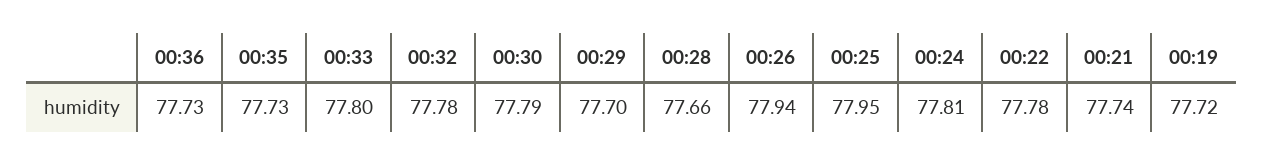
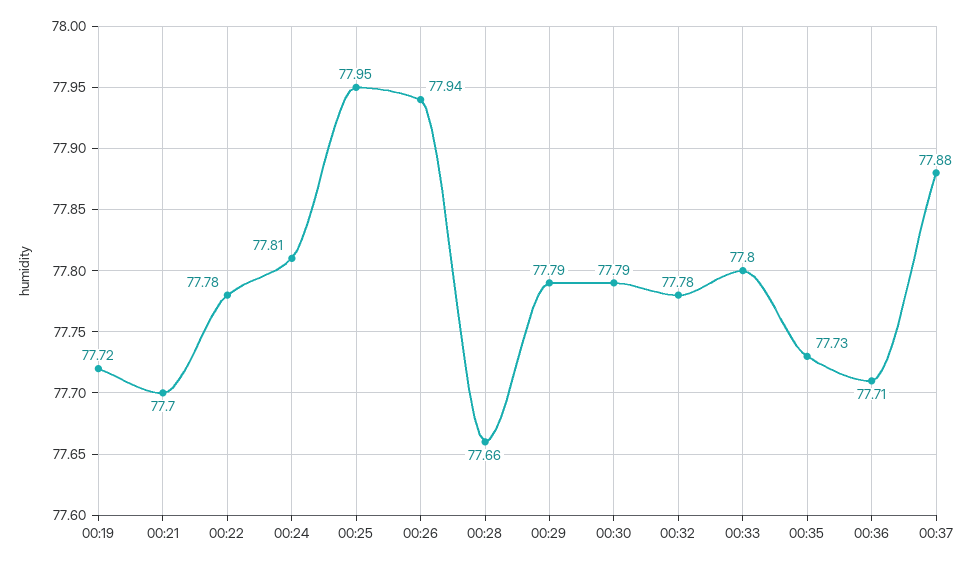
00:36: 77.73 -> 77.71
00:29: 77.7 -> 77.79
00:21: 77.74 -> 77.7
00:37: none -> 77.88

